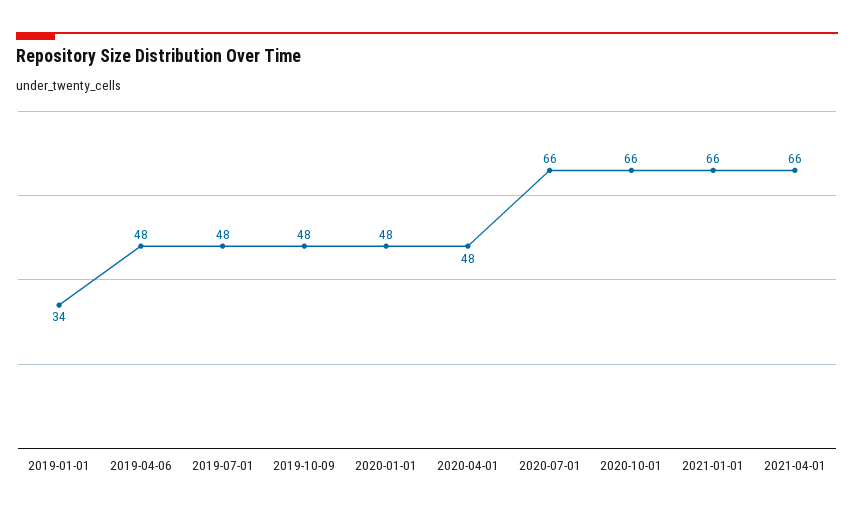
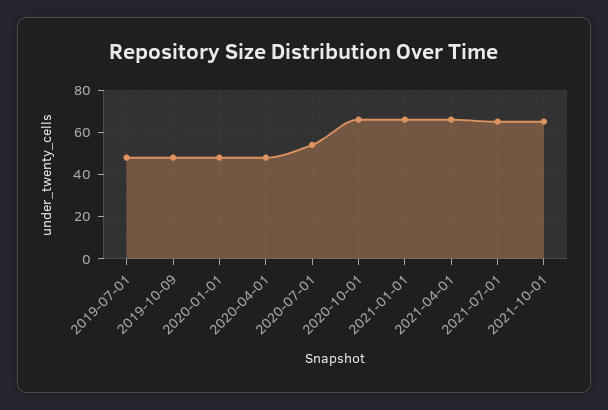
2019-01-01: 34 -> none
2019-04-06: 48 -> none
2020-07-01: 66 -> 55
2021-07-01: none -> 65
2021-10-01: none -> 65

